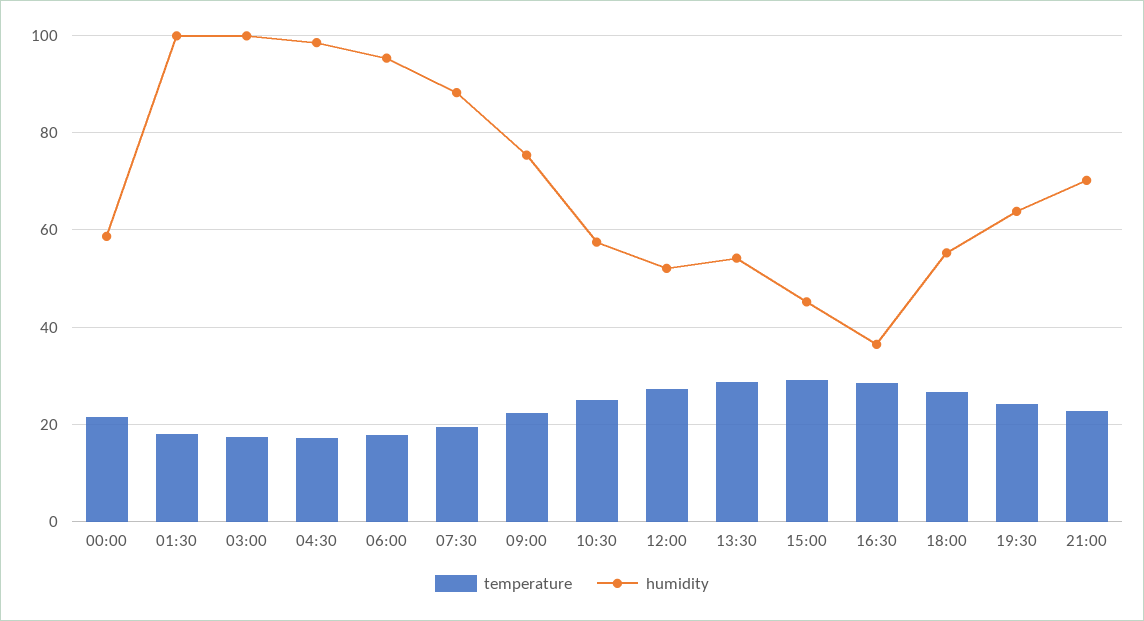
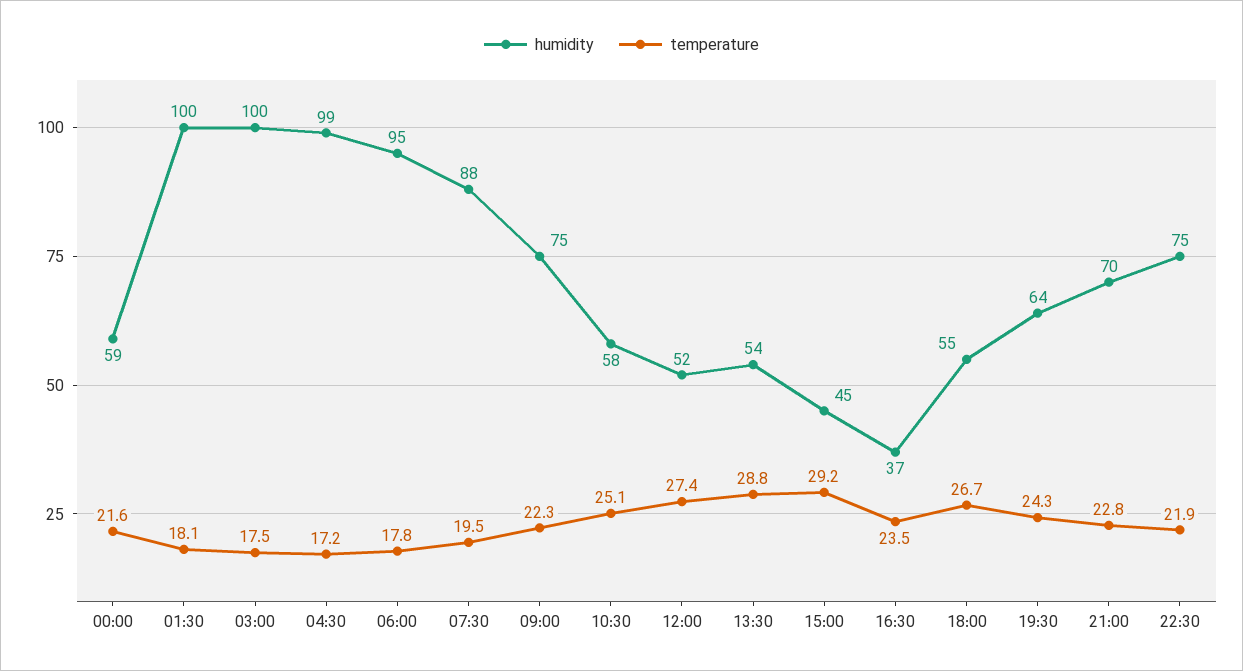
temperature, 16:30: 28 -> 23.5
humidity, 22:30: none -> 75
temperature, 22:30: none -> 21.9

